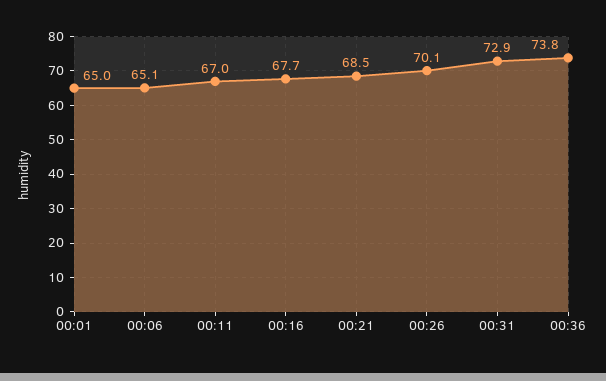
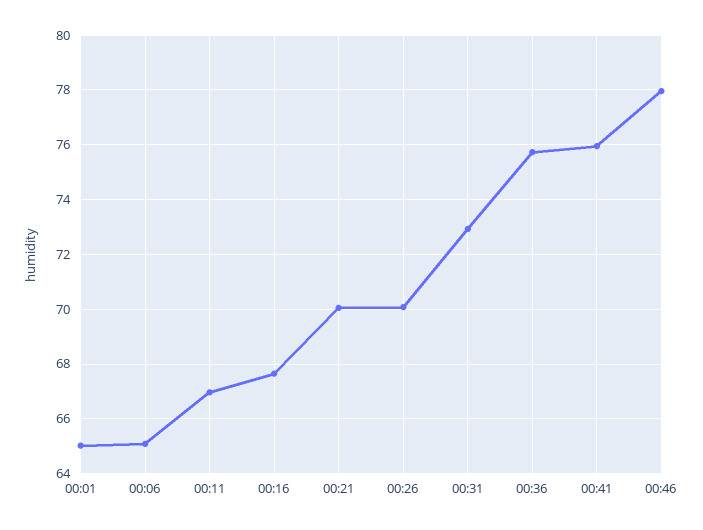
00:21: 68.5 -> 70
00:36: 73.8 -> 75.75
00:41: none -> 76
00:46: none -> 78

